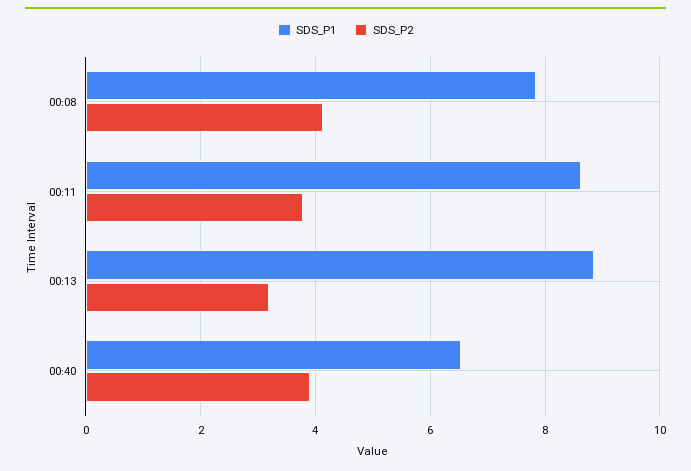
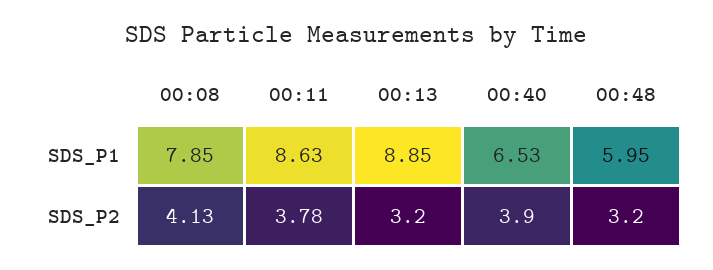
SDS_P1, 00:48: none -> 5.95
SDS_P2, 00:48: none -> 3.2

